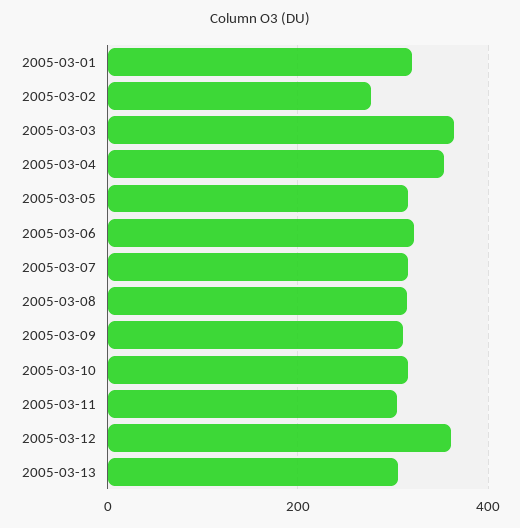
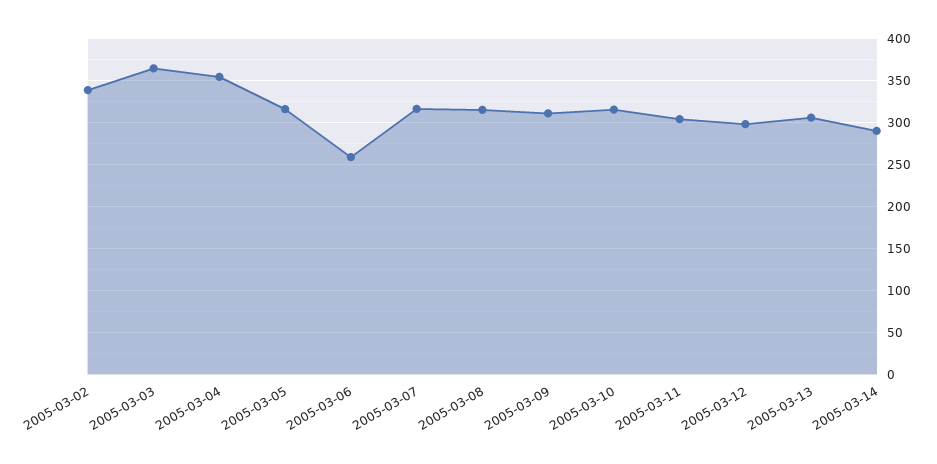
2005-03-01: 320 -> none
2005-03-02: 280 -> 340
2005-03-06: 320 -> 260
2005-03-12: 360 -> 300
2005-03-14: none -> 290

